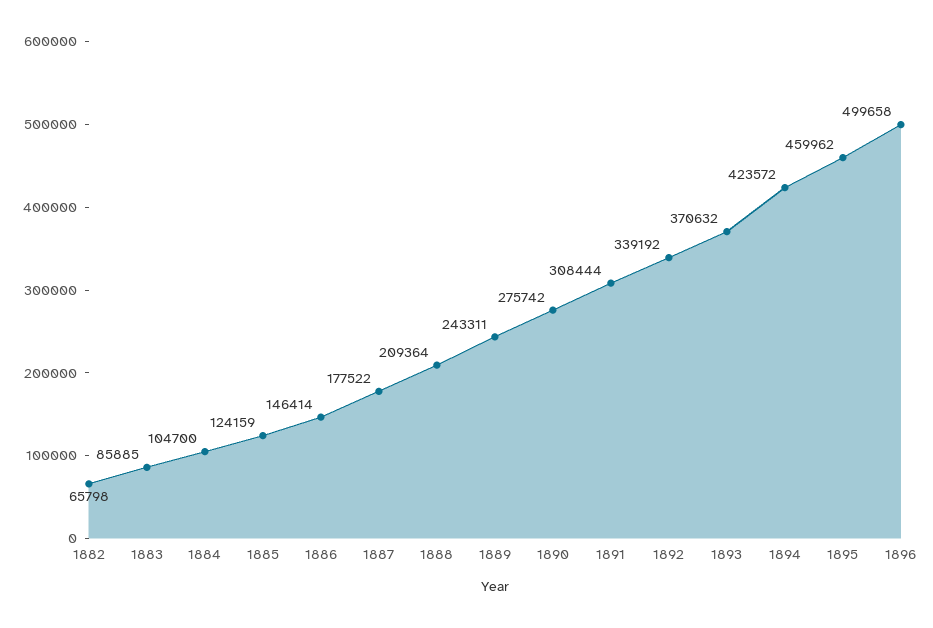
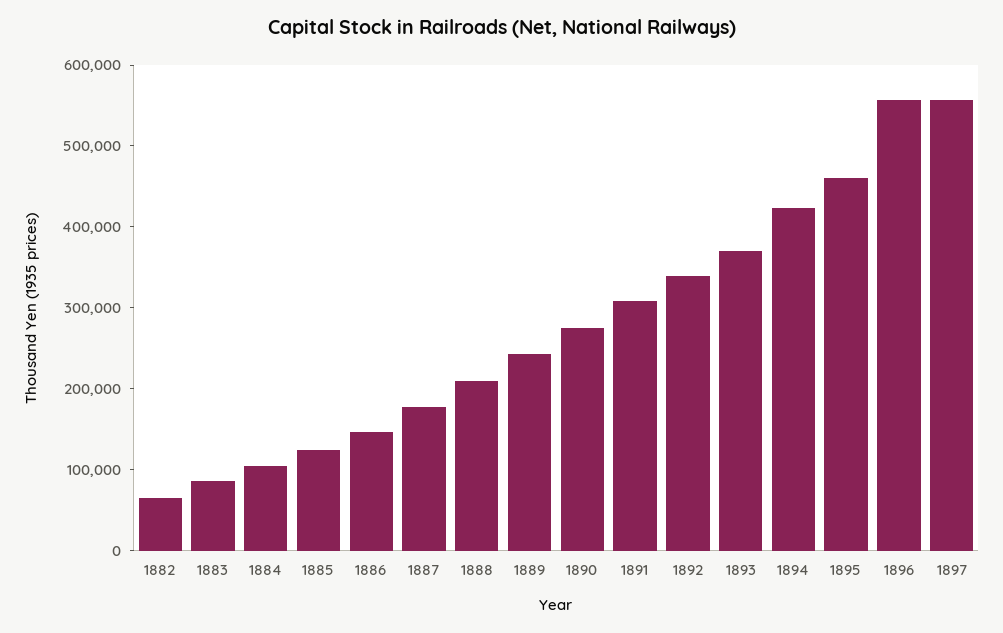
1896: 499658 -> 560000
1897: none -> 560000

